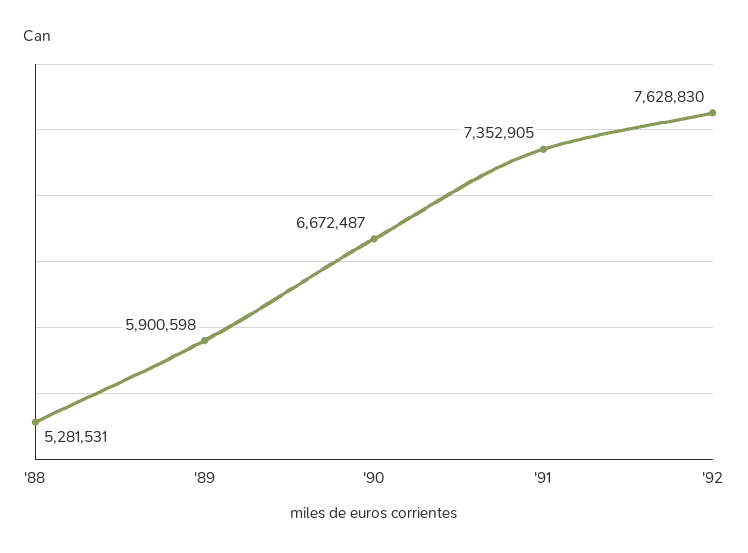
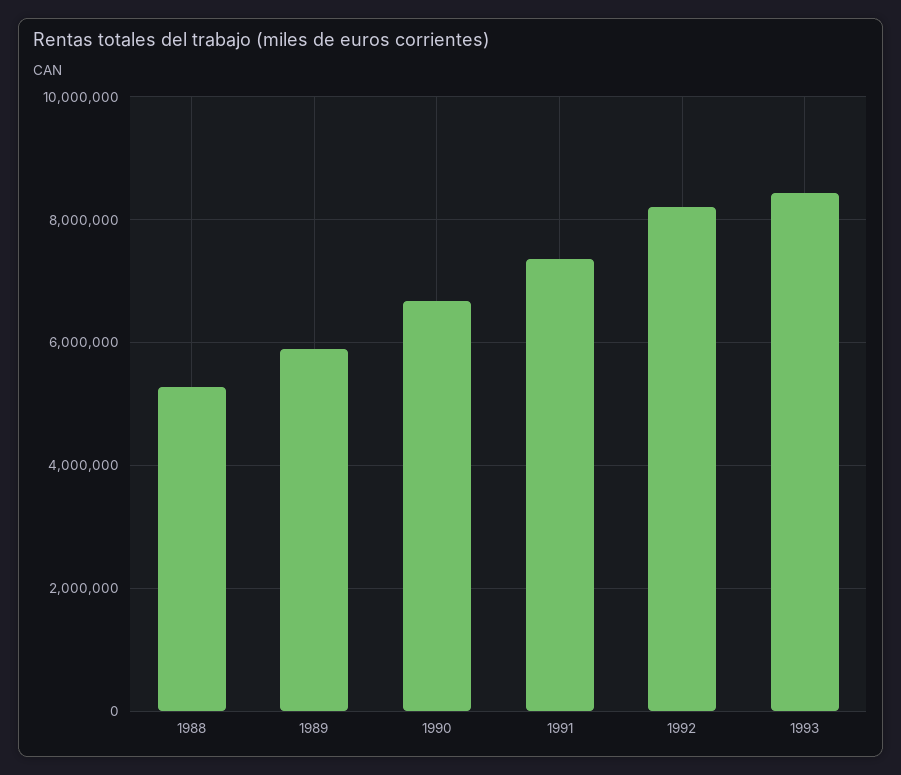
'92: 7628830 -> 8200000
1993: none -> 8400000

